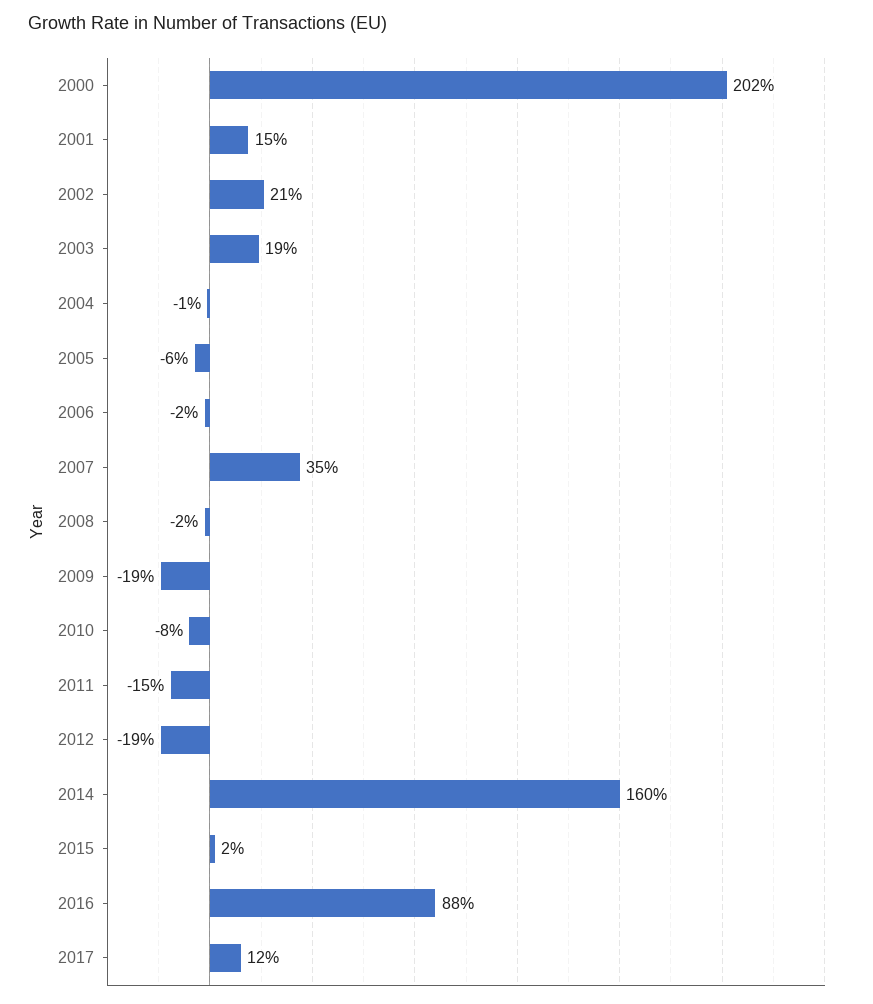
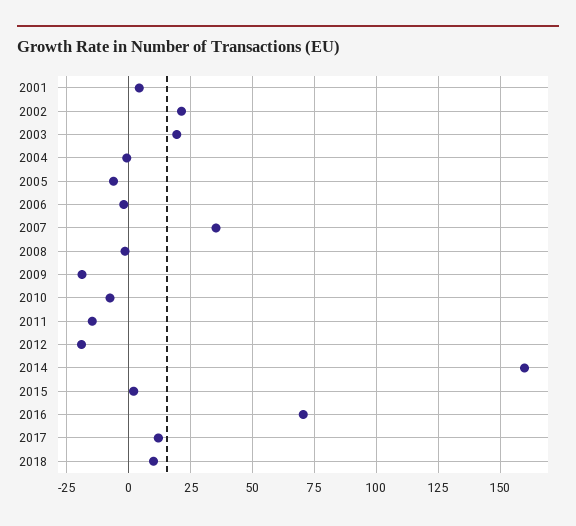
2000: 202 -> none
2001: 15 -> 5
2016: 88 -> 70
2018: none -> 10

